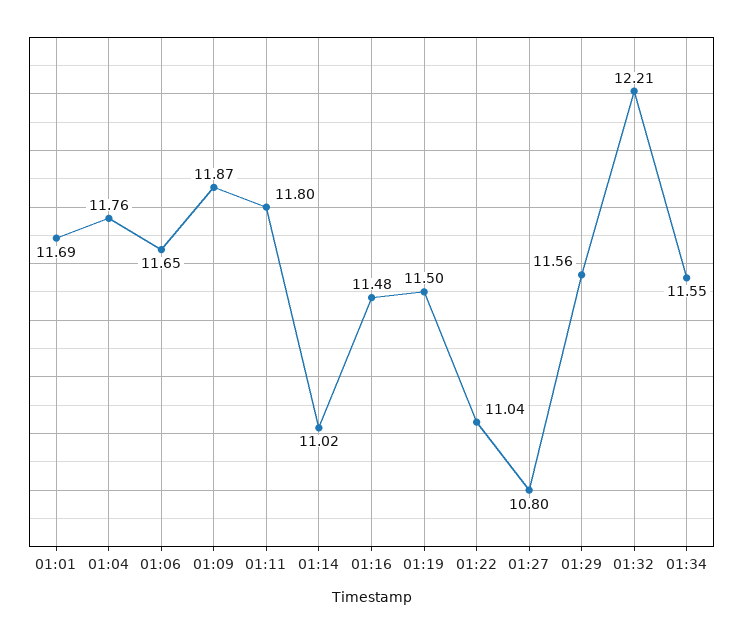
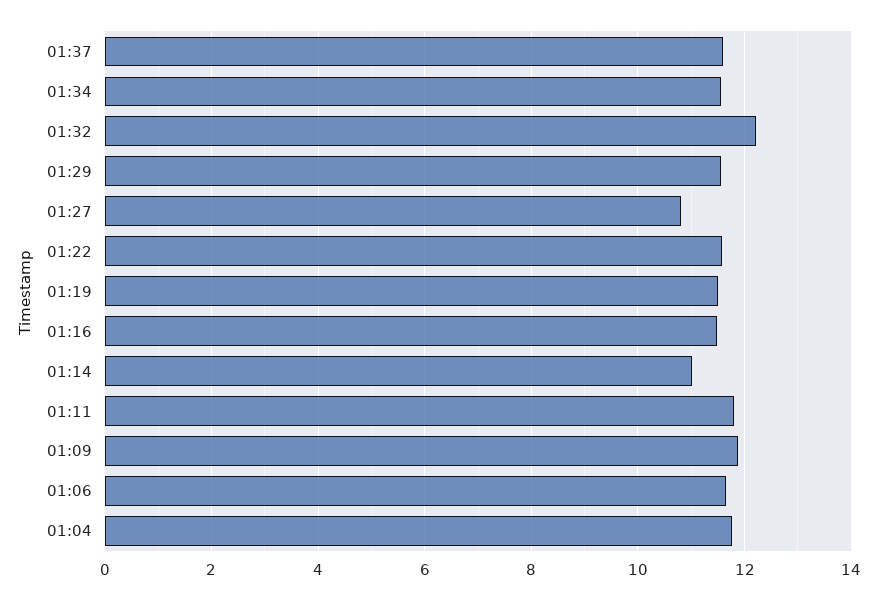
01:01: 11.69 -> none
01:22: 11.04 -> 11.6
01:37: none -> 11.6

